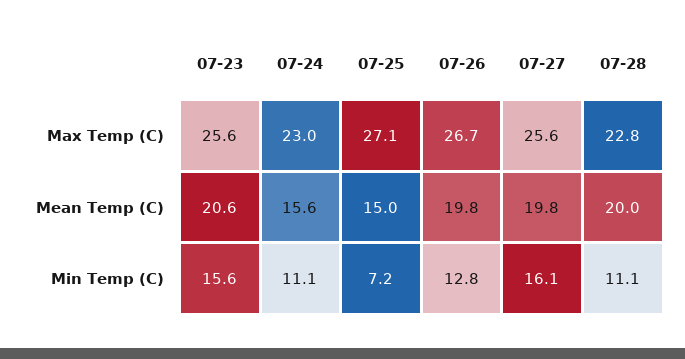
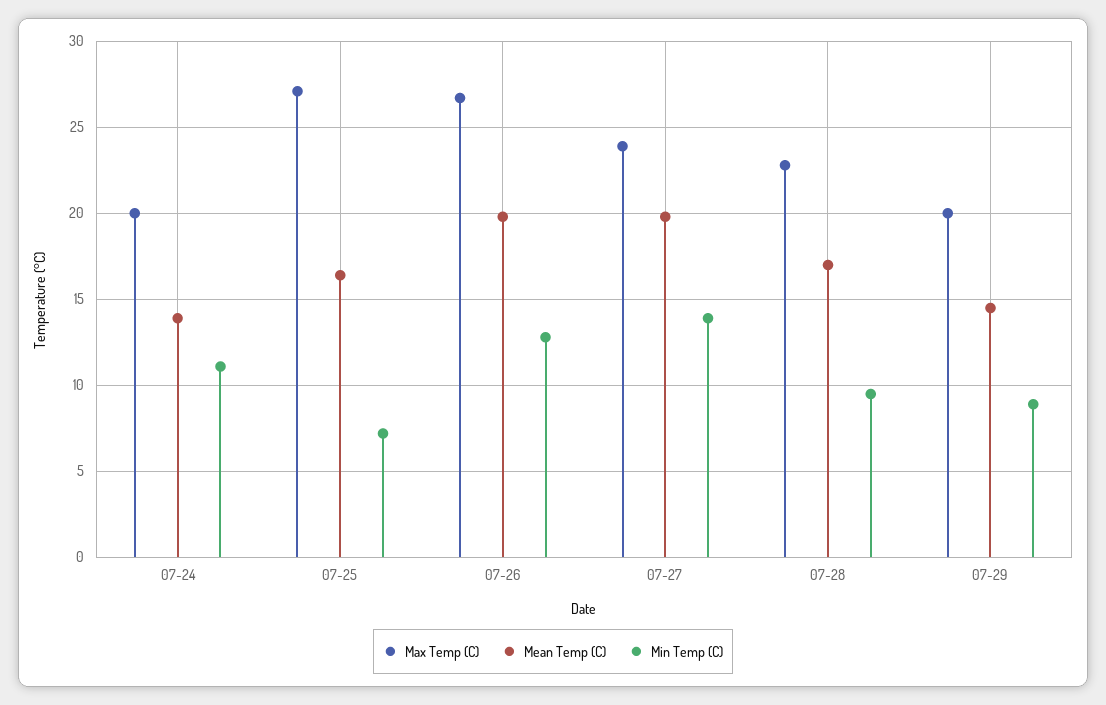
Max Temp (C), 07-23: 25.6 -> none
Max Temp (C), 07-24: 23 -> 20
Max Temp (C), 07-27: 25.6 -> 24
Mean Temp (C), 07-23: 20.6 -> none
Mean Temp (C), 07-24: 15.6 -> 14
Mean Temp (C), 07-25: 15 -> 16.5
Mean Temp (C), 07-28: 20 -> 17
Min Temp (C), 07-23: 15.6 -> none
Min Temp (C), 07-27: 16.1 -> 14
Min Temp (C), 07-28: 11.1 -> 9.5
Max Temp (C), 07-29: none -> 20
Mean Temp (C), 07-29: none -> 14.5
Min Temp (C), 07-29: none -> 9

